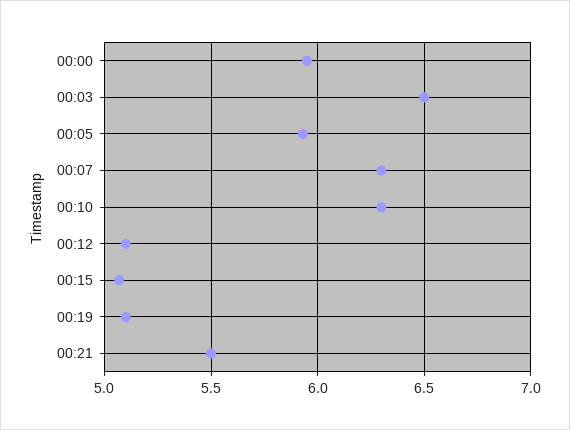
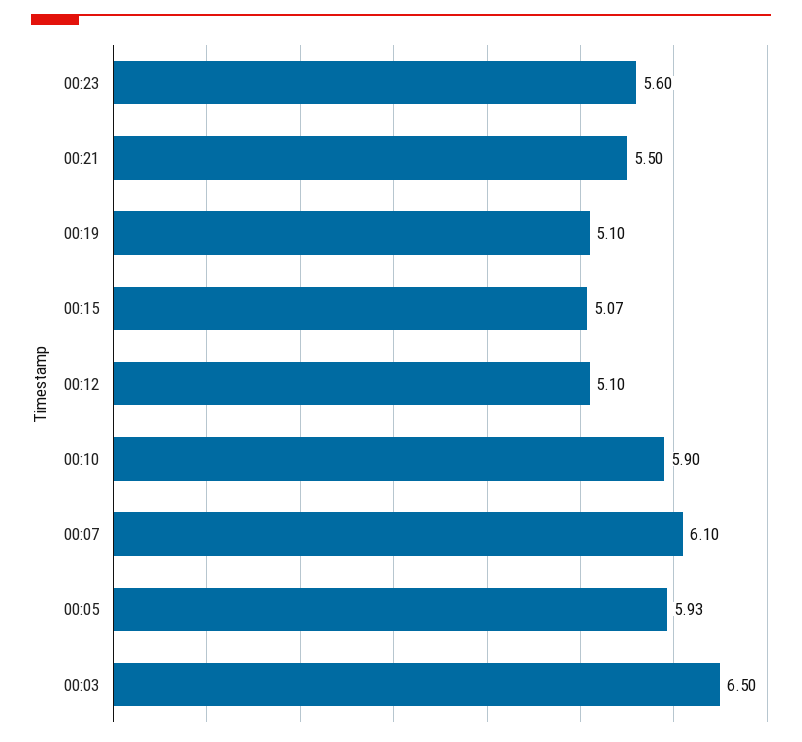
00:00: 5.95 -> none
00:07: 6.3 -> 6.1
00:10: 6.3 -> 5.9
00:23: none -> 5.6

